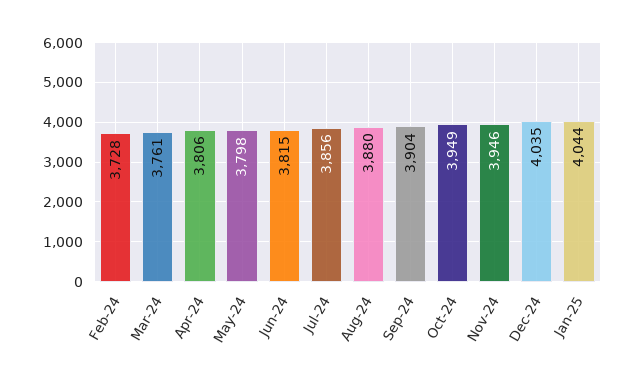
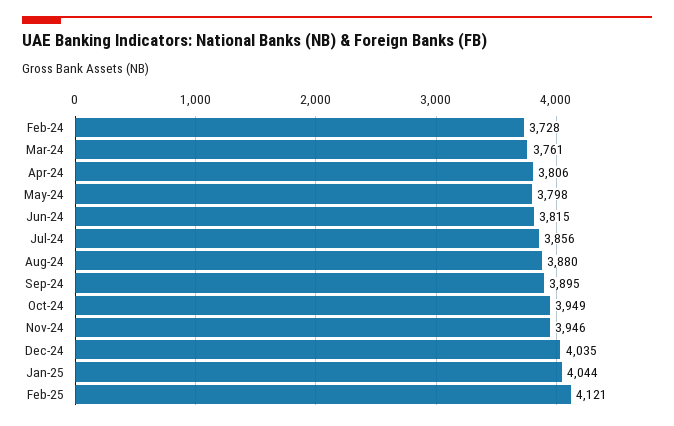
Sep-24: 3904 -> 3895
Feb-25: none -> 4121

